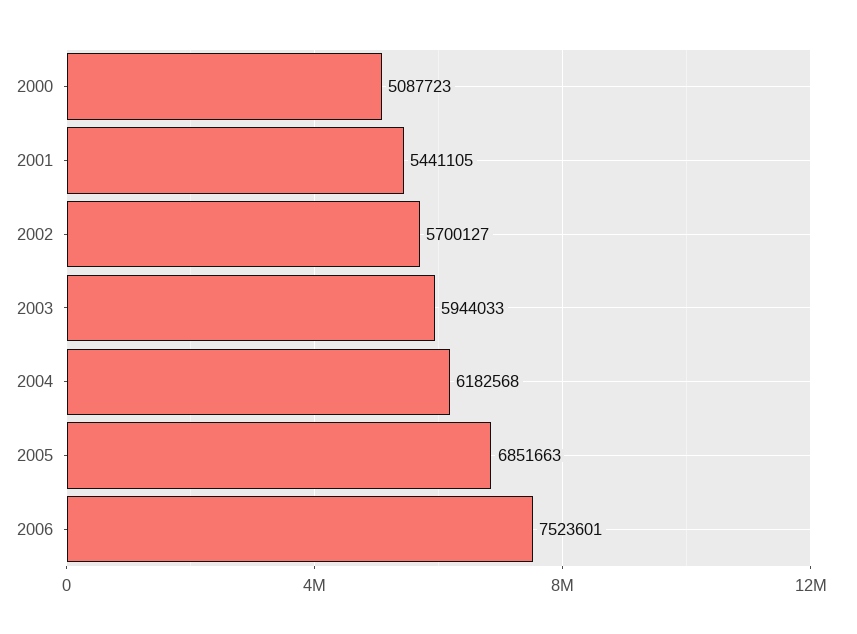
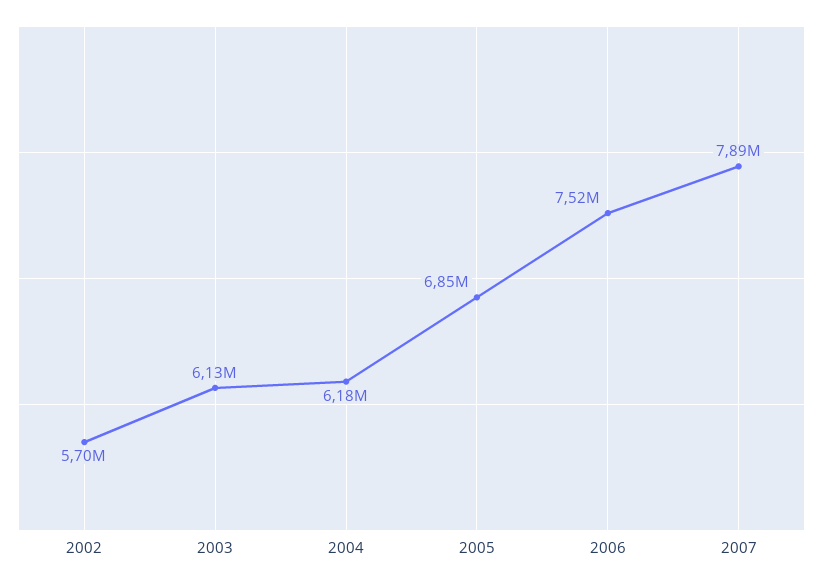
2000: 5087723 -> none
2001: 5441105 -> none
2003: 5944033 -> 6130000
2007: none -> 7890000

